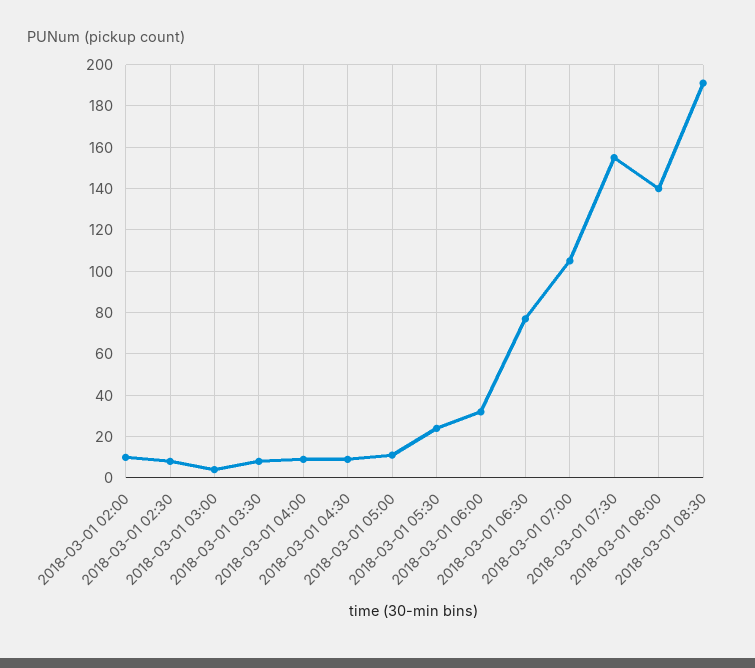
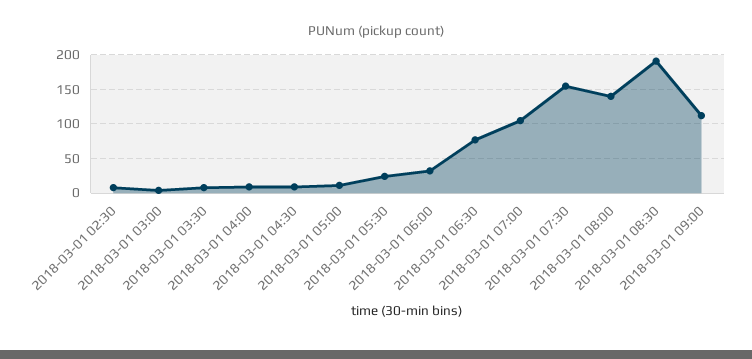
2018-03-01 02:00: 10 -> none
2018-03-01 09:00: none -> 110

